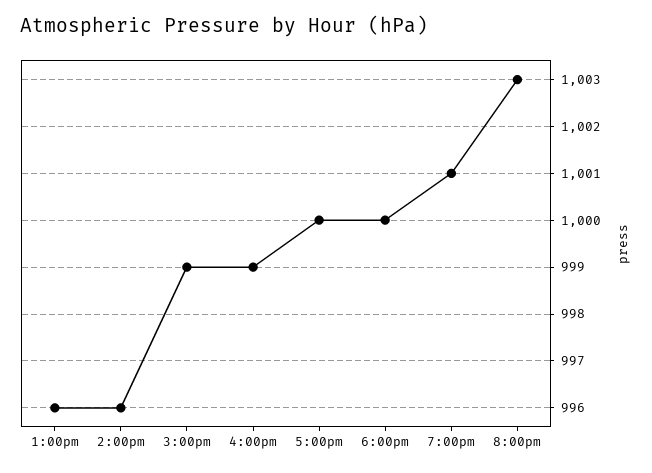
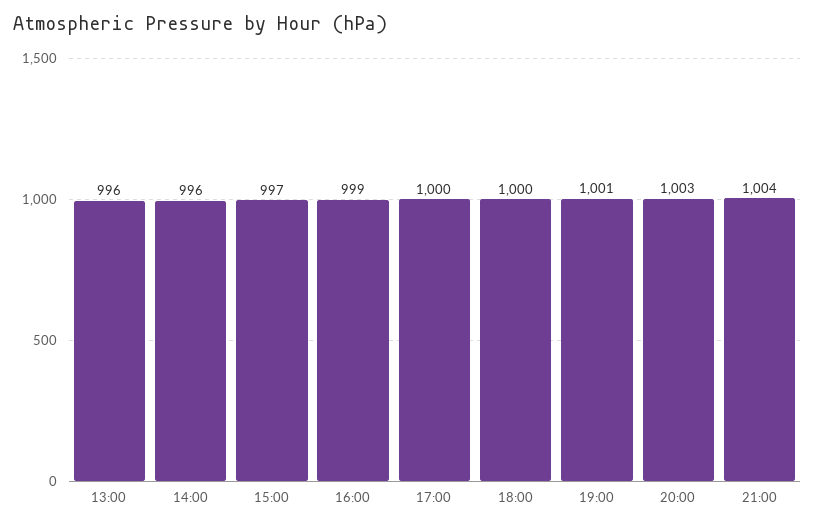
3:00pm: 999 -> 997
21:00: none -> 1004

